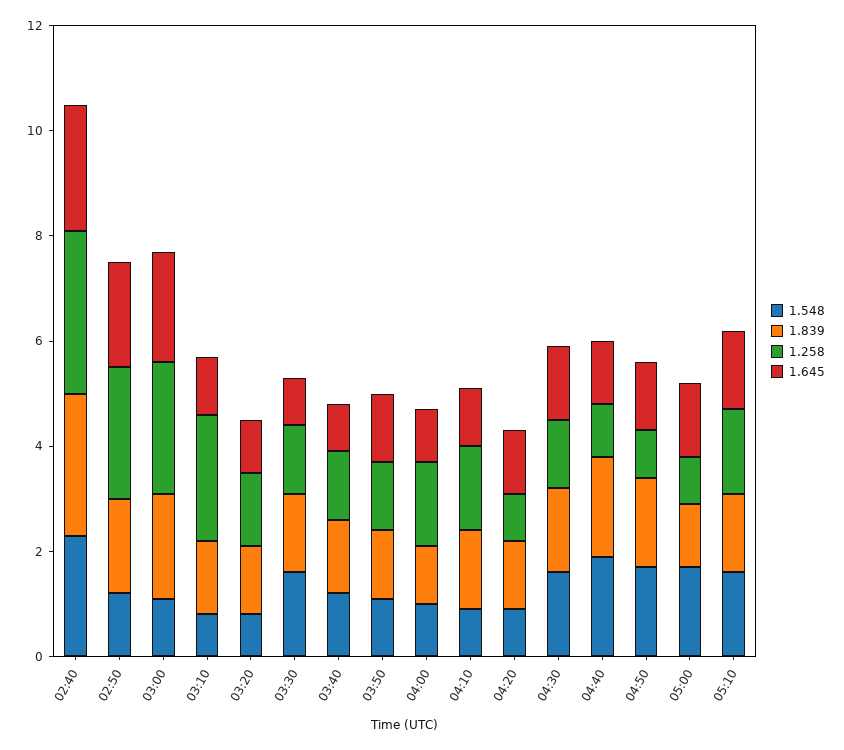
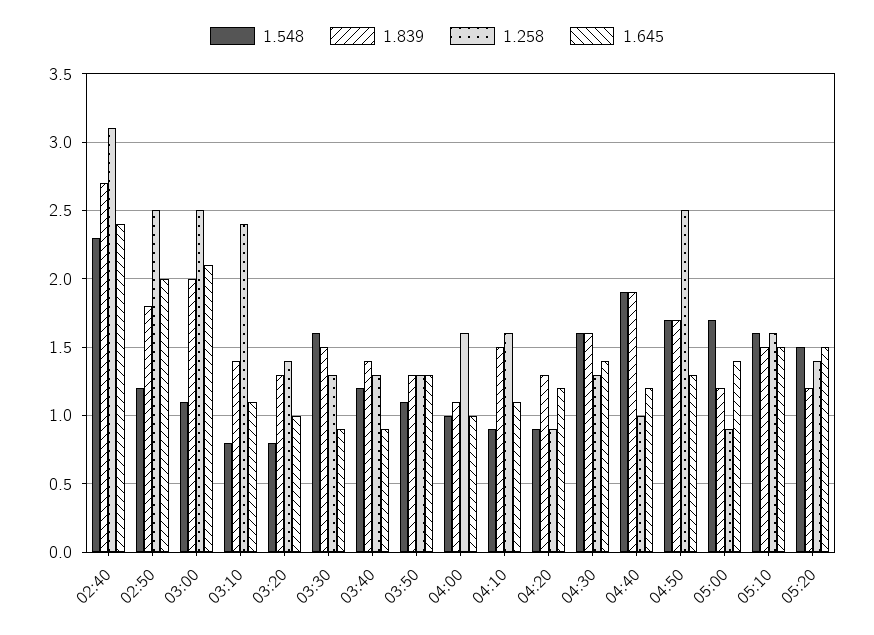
1.258, 04:50: 1 -> 2.5
1.548, 05:20: none -> 1.5
1.839, 05:20: none -> 1.2
1.258, 05:20: none -> 1.4
1.645, 05:20: none -> 1.5

